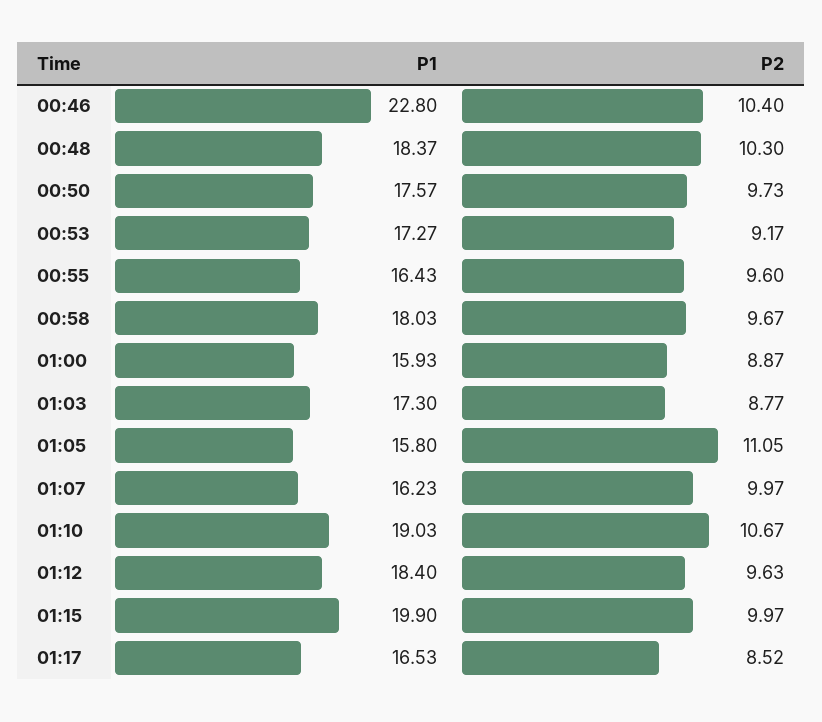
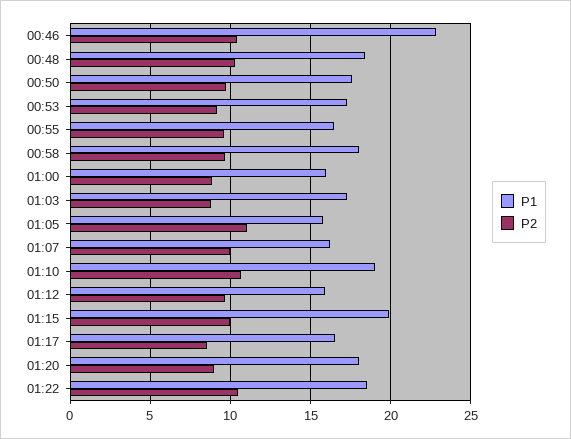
P1, 01:12: 18.4 -> 16
P1, 01:20: none -> 18
P2, 01:20: none -> 9
P1, 01:22: none -> 18.5
P2, 01:22: none -> 10.5

